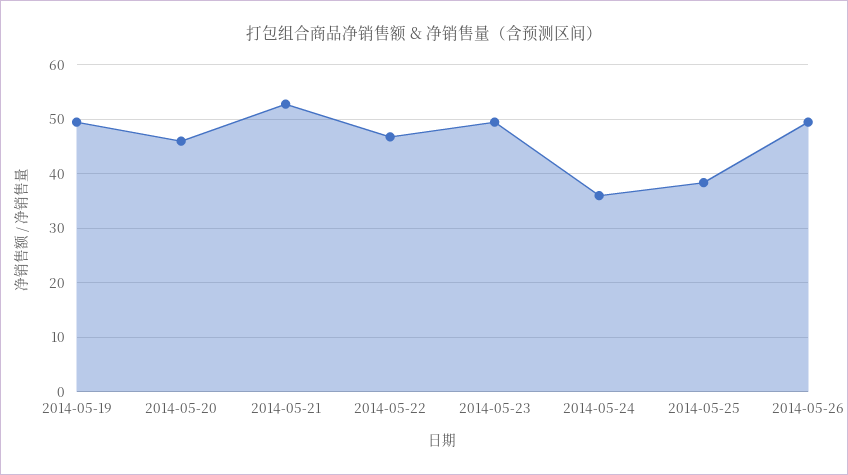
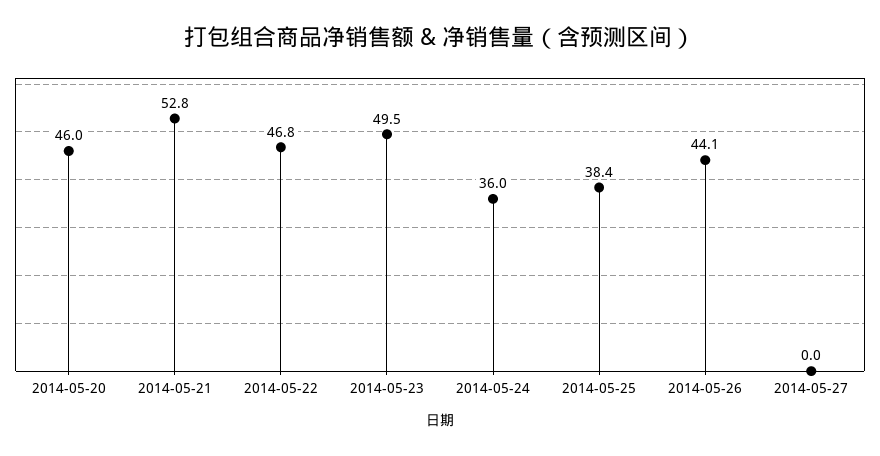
2014-05-19: 50 -> none
2014-05-26: 50 -> 44.1
2014-05-27: none -> 0

